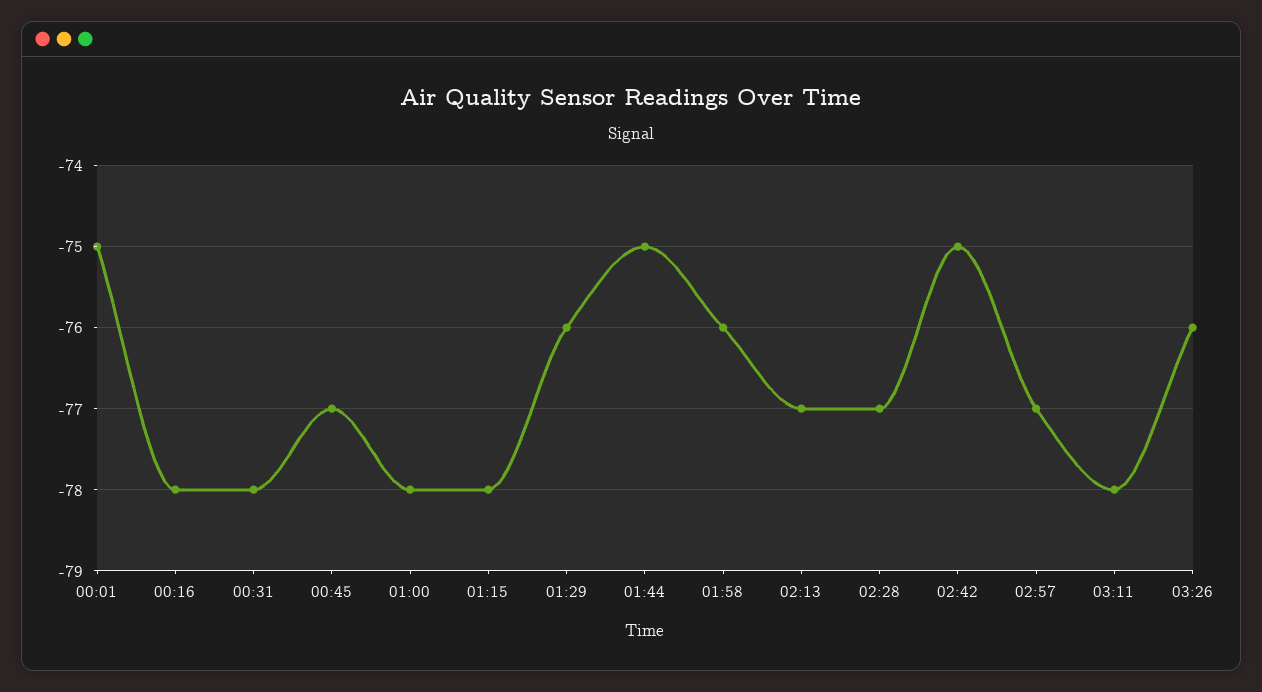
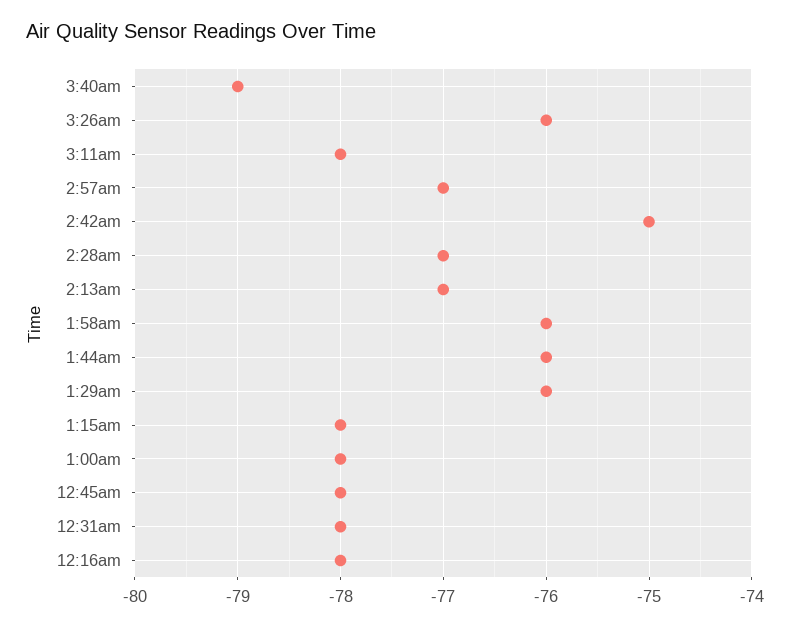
00:01: -75 -> none
00:45: -77 -> -78
01:44: -75 -> -76
3:40am: none -> -79

